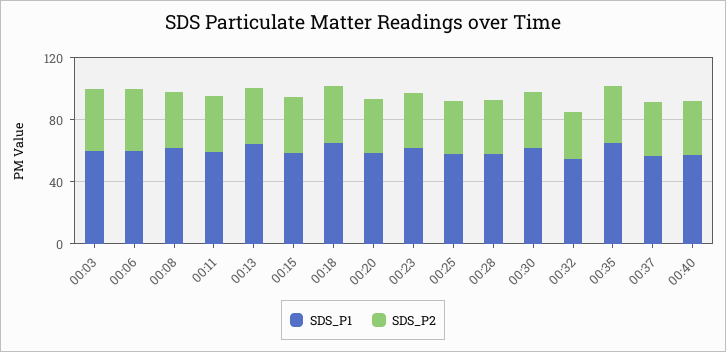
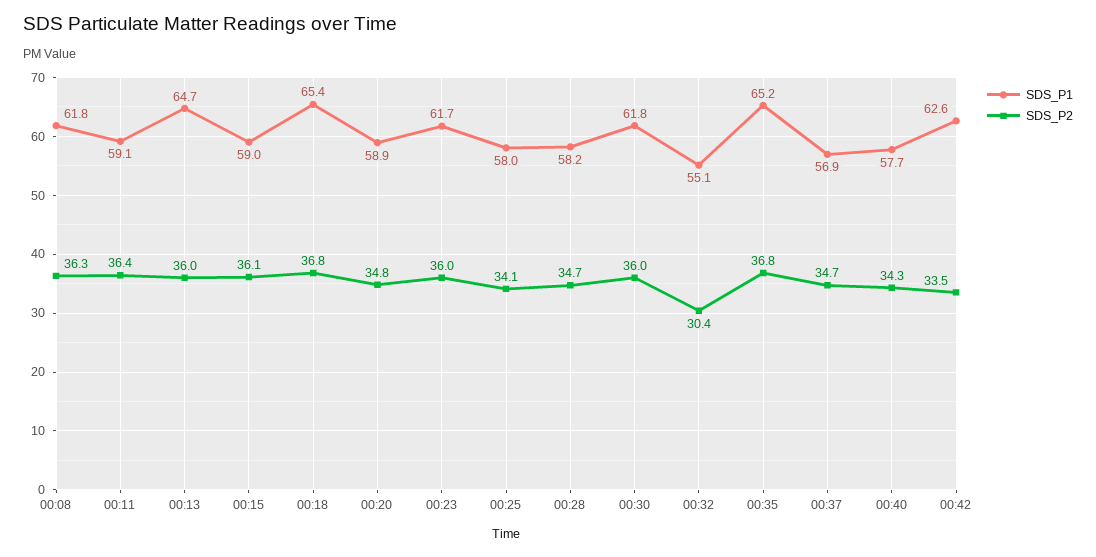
SDS_P1, 00:03: 60 -> none
SDS_P2, 00:03: 40 -> none
SDS_P1, 00:06: 60 -> none
SDS_P2, 00:06: 40 -> none
SDS_P1, 00:42: none -> 62.6
SDS_P2, 00:42: none -> 33.5

